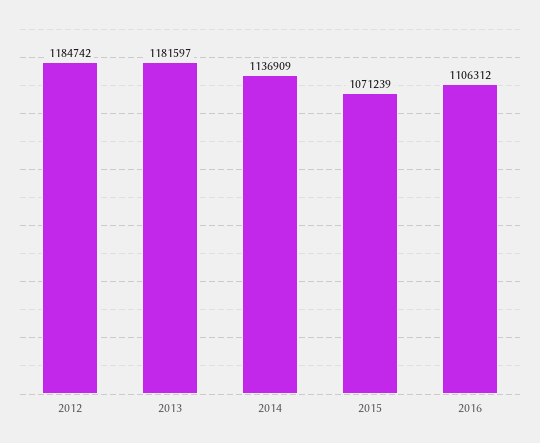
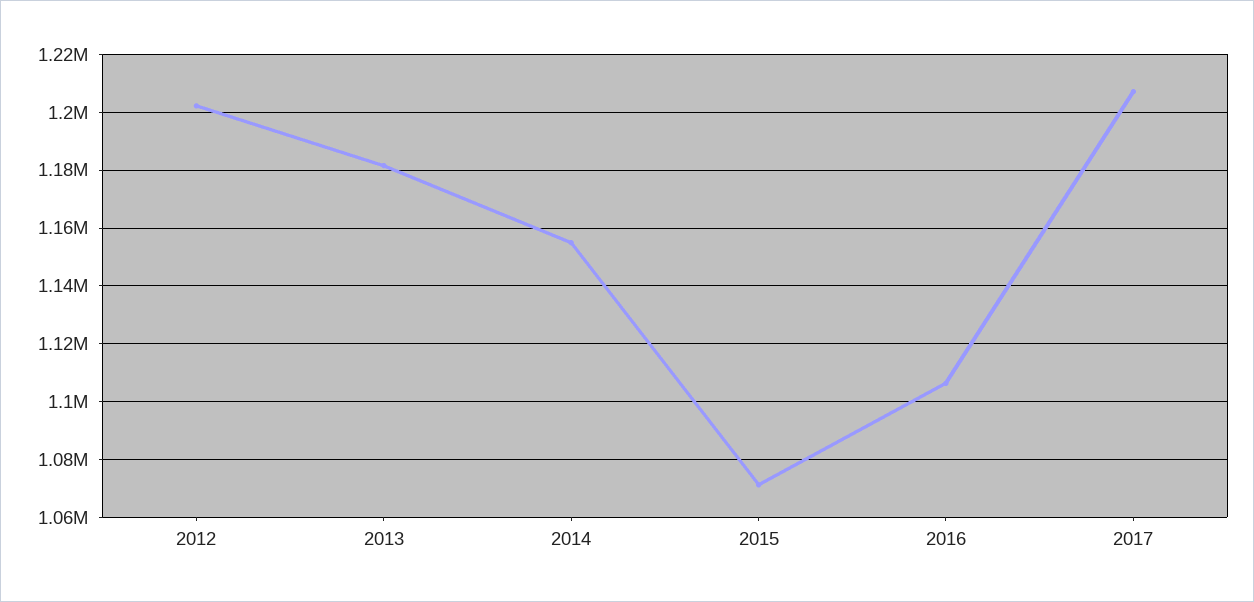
2012: 1184742 -> 1202500
2014: 1136909 -> 1155000
2017: none -> 1207500

